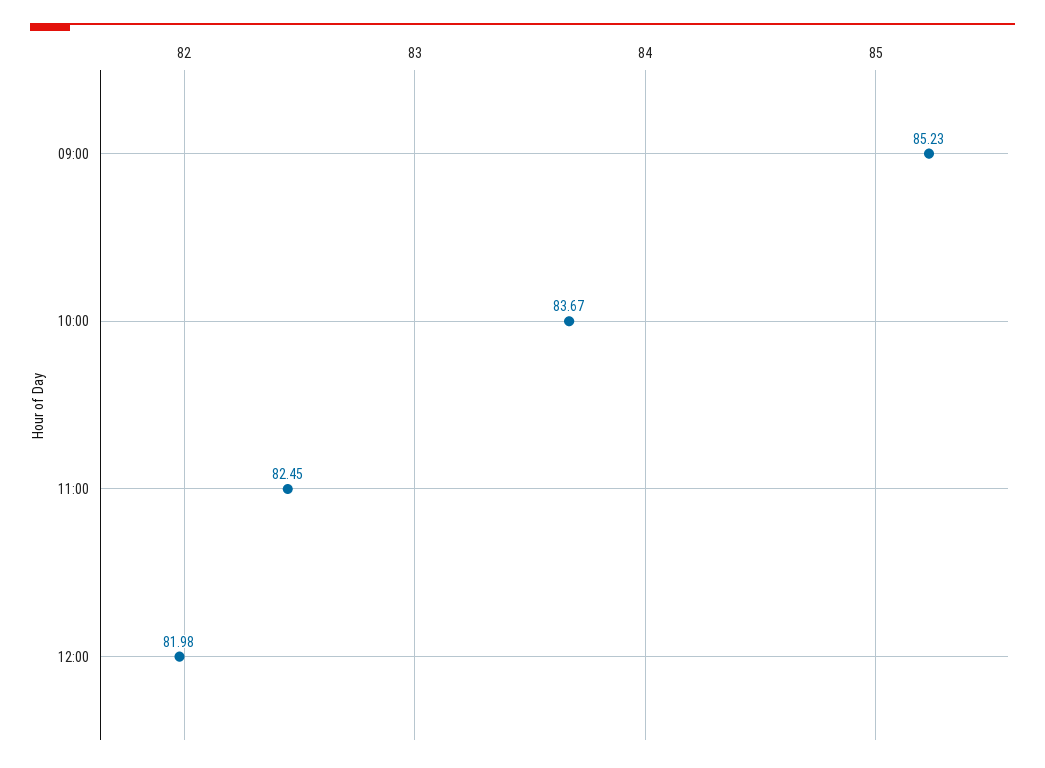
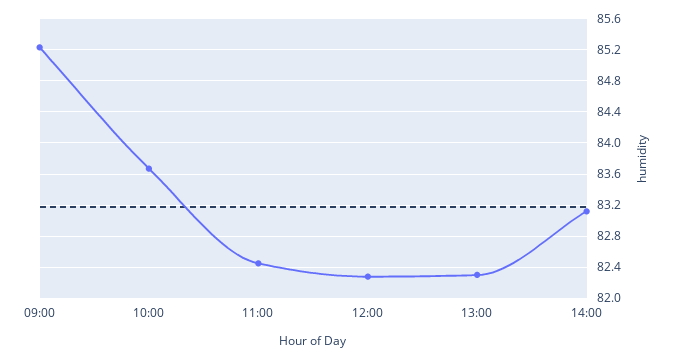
12:00: 81.98 -> 82.3
13:00: none -> 82.3
14:00: none -> 83.1

